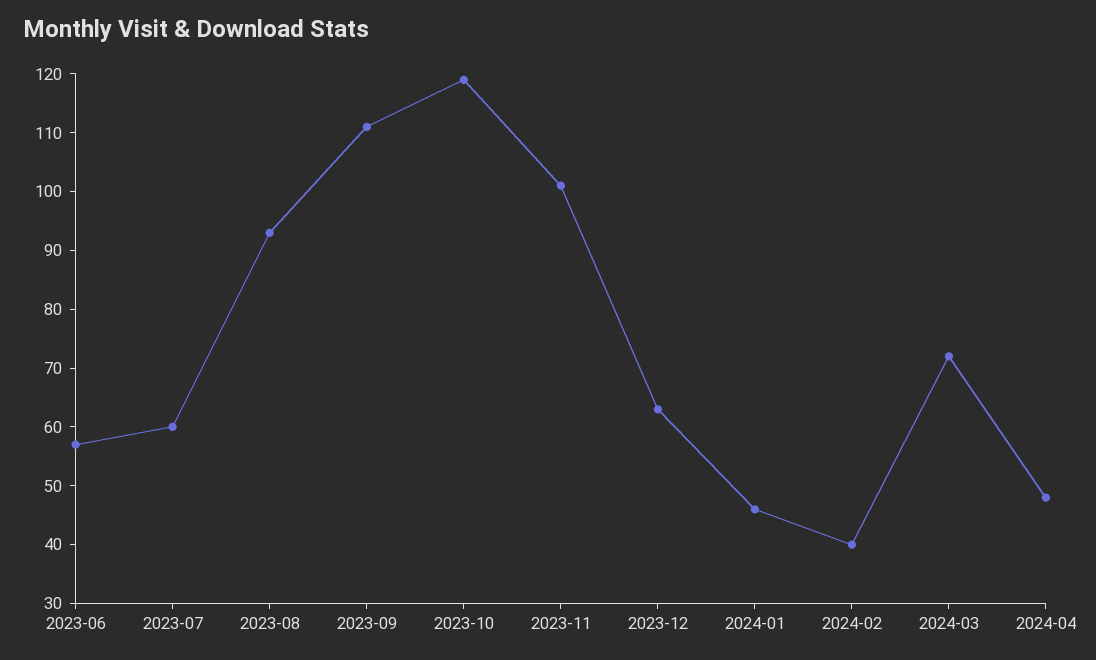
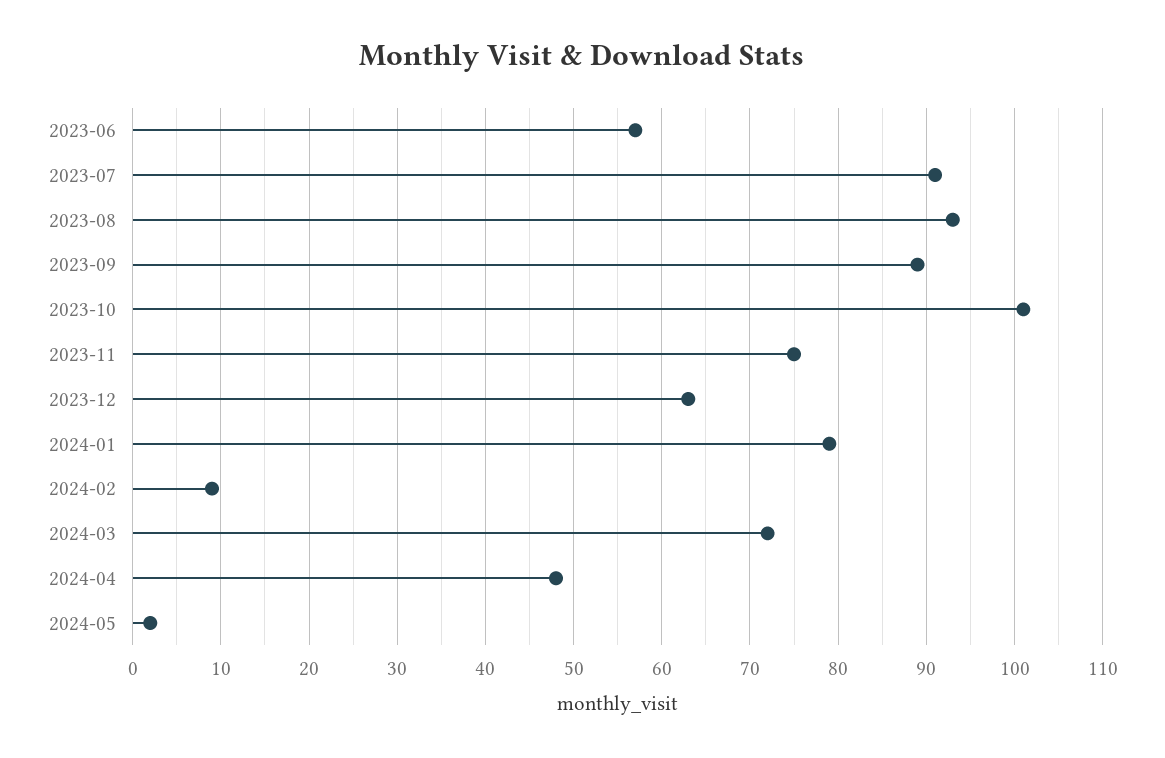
2023-07: 60 -> 91
2023-09: 110 -> 89
2023-10: 120 -> 101
2023-11: 100 -> 75
2024-01: 45 -> 79
2024-02: 40 -> 9
2024-05: none -> 2

